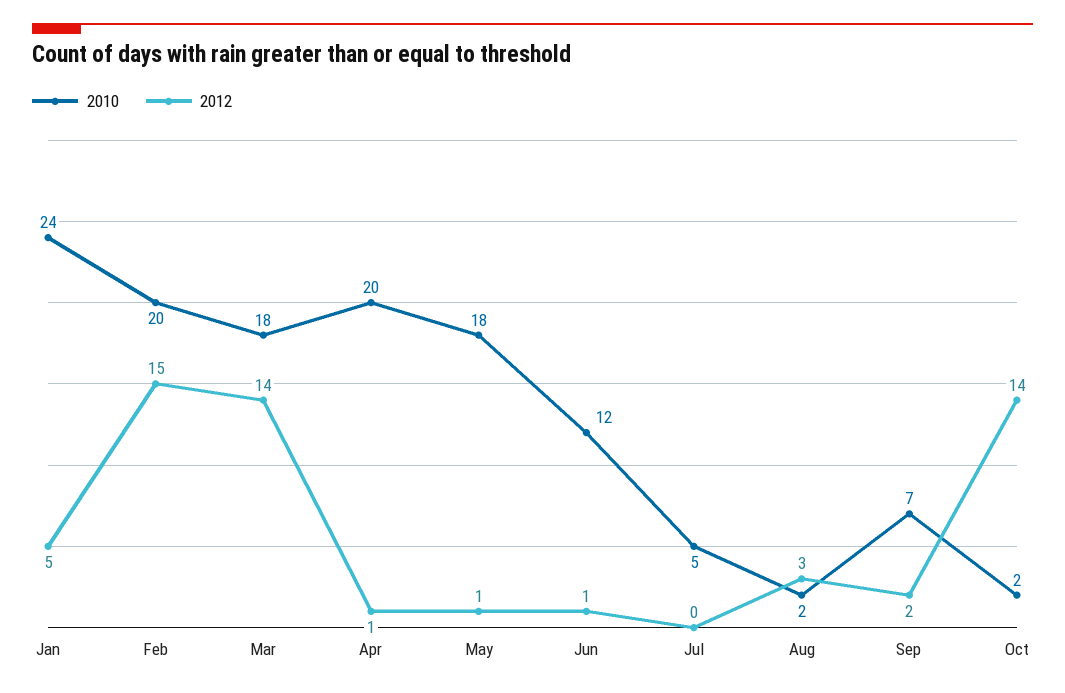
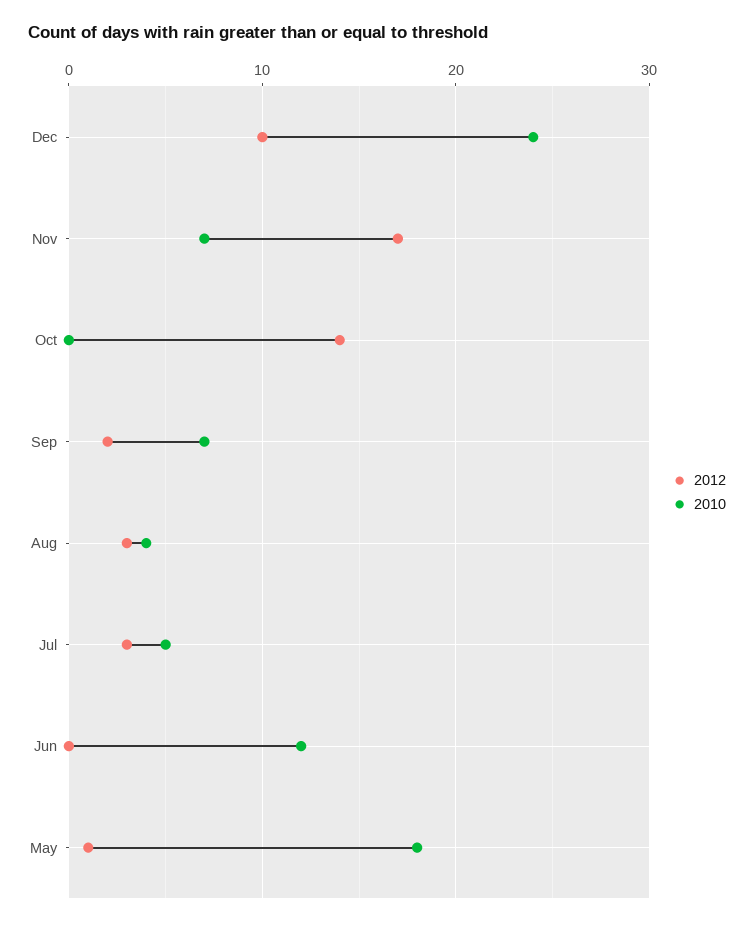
2010, Jan: 24 -> none
2012, Jan: 5 -> none
2010, Feb: 20 -> none
2012, Feb: 15 -> none
2010, Mar: 18 -> none
2012, Mar: 14 -> none
2010, Apr: 20 -> none
2012, Apr: 1 -> none
2012, Jun: 1 -> 0
2012, Jul: 0 -> 3
2010, Aug: 2 -> 4
2010, Oct: 2 -> 0
2012, Dec: none -> 10
2010, Dec: none -> 24
2012, Nov: none -> 17
2010, Nov: none -> 7

